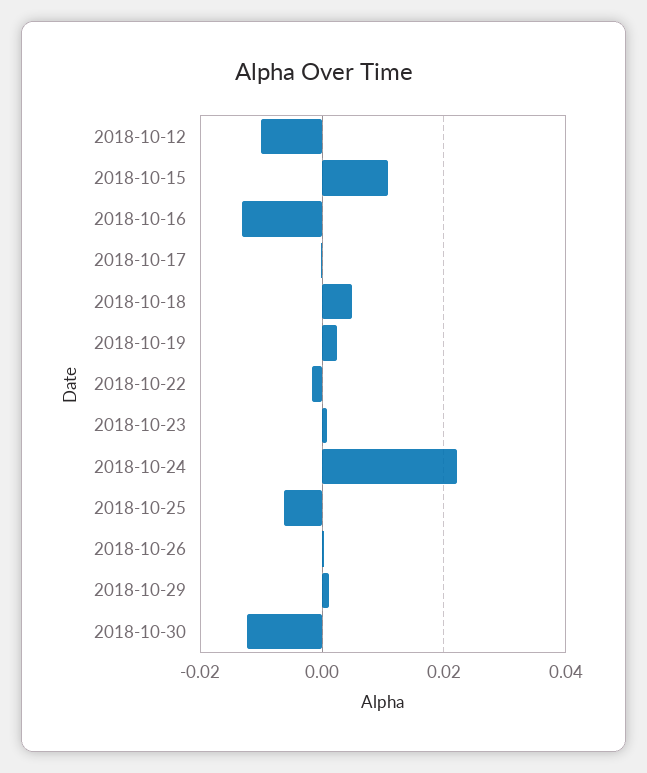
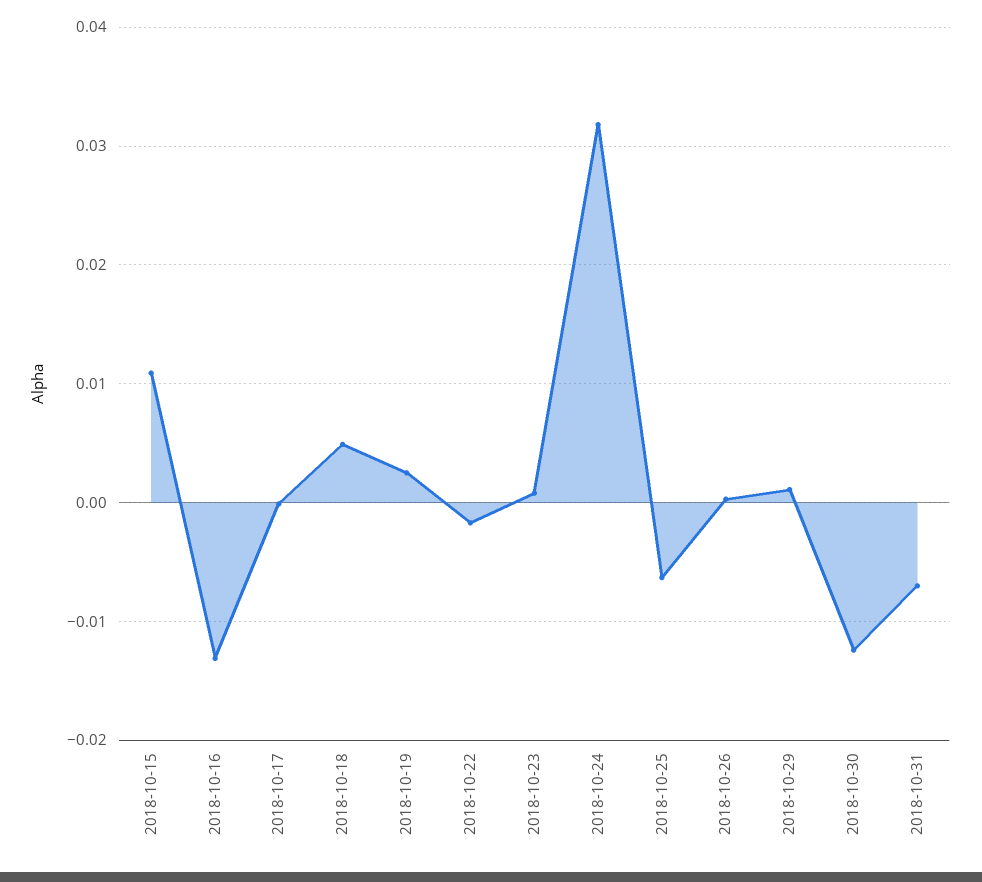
2018-10-12: -0.01 -> none
2018-10-24: 0.022 -> 0.032
2018-10-31: none -> -0.007

